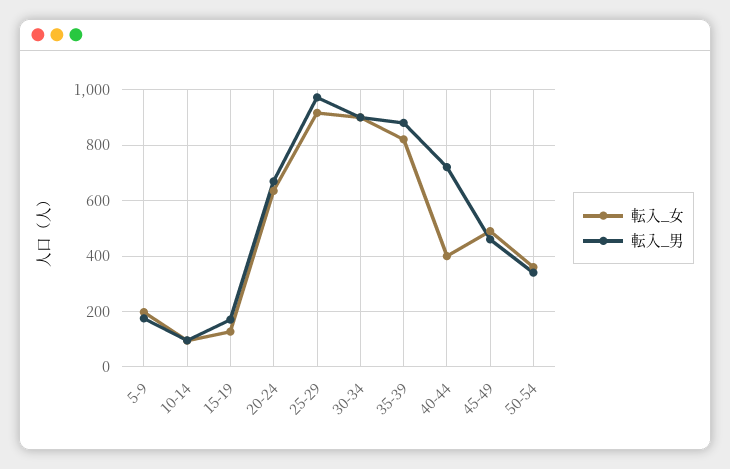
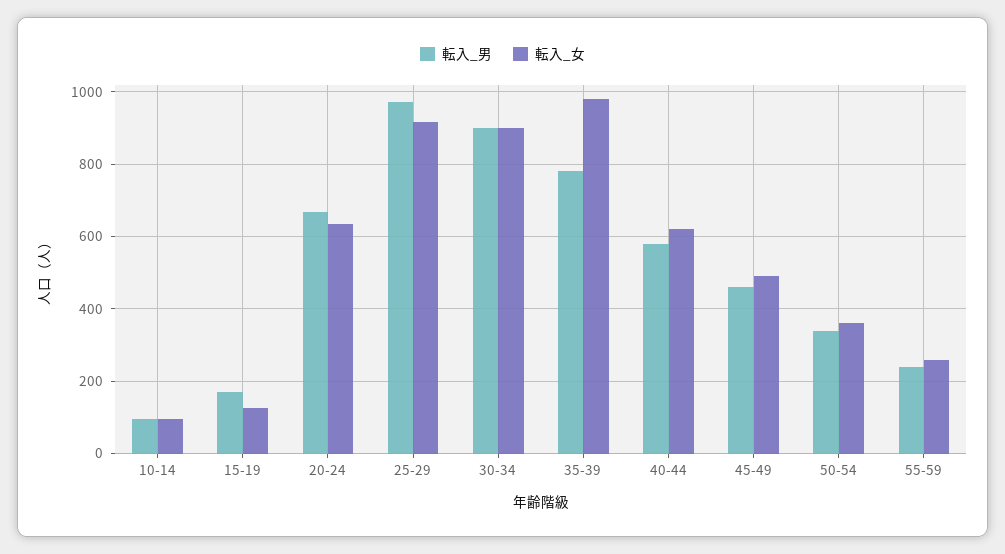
転入_女, 5-9: 200 -> none
転入_男, 5-9: 175 -> none
転入_女, 35-39: 825 -> 980
転入_男, 35-39: 875 -> 780
転入_女, 40-44: 400 -> 620
転入_男, 40-44: 725 -> 580
転入_男, 55-59: none -> 240
転入_女, 55-59: none -> 260

